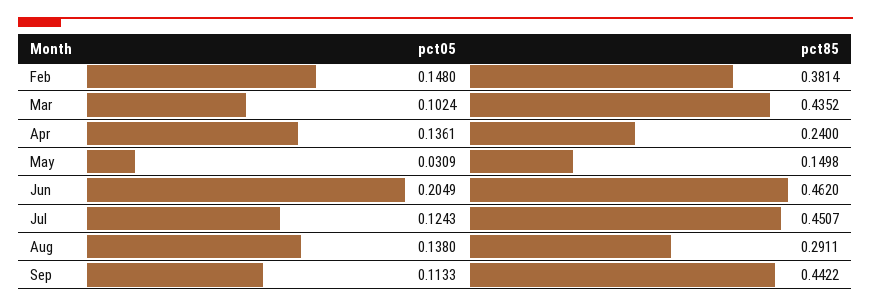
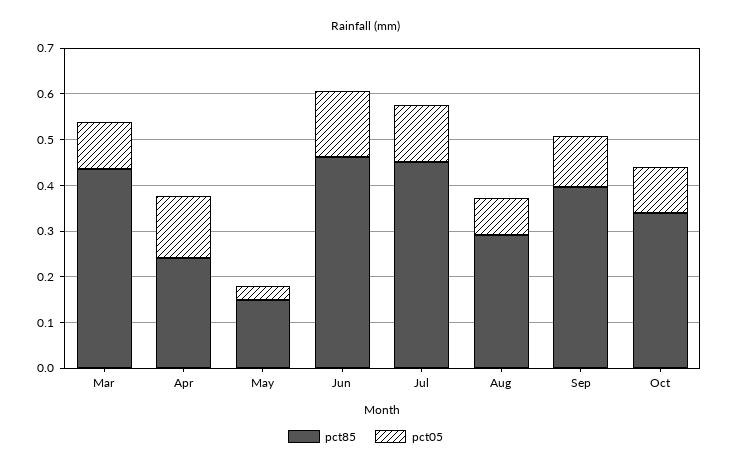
pct05, Feb: 0.148 -> none
pct85, Feb: 0.3814 -> none
pct05, Jun: 0.2049 -> 0.14
pct05, Aug: 0.138 -> 0.08
pct85, Sep: 0.4422 -> 0.4
pct85, Oct: none -> 0.34
pct05, Oct: none -> 0.1

